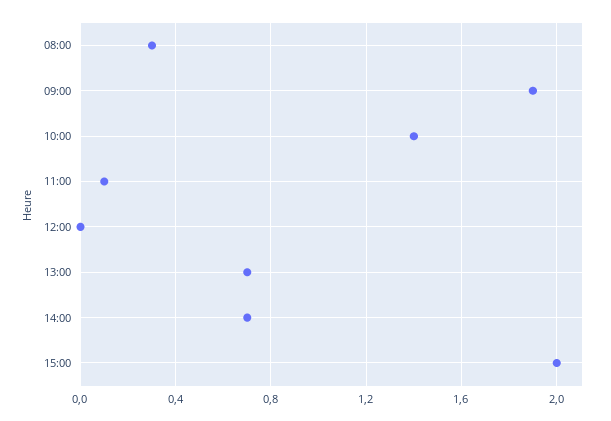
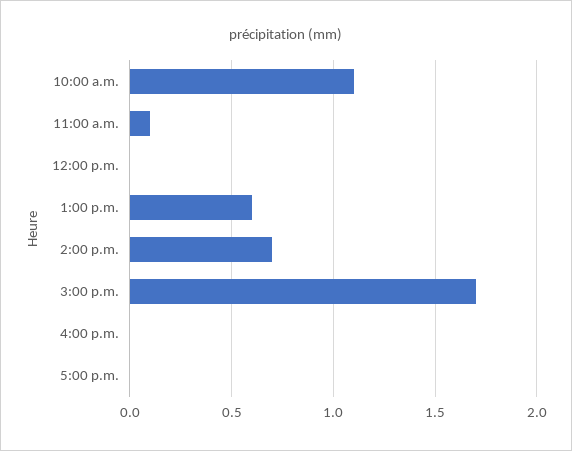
08:00: 0.3 -> none
09:00: 1.9 -> none
10:00: 1.4 -> 1.1
13:00: 0.7 -> 0.6
15:00: 2 -> 1.7
4:00 p.m.: none -> 0
5:00 p.m.: none -> 0

